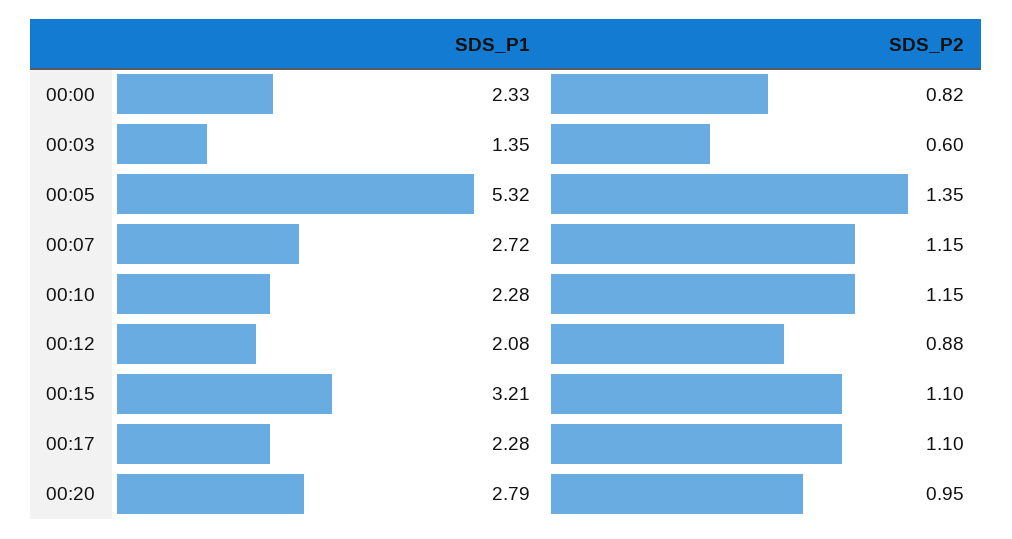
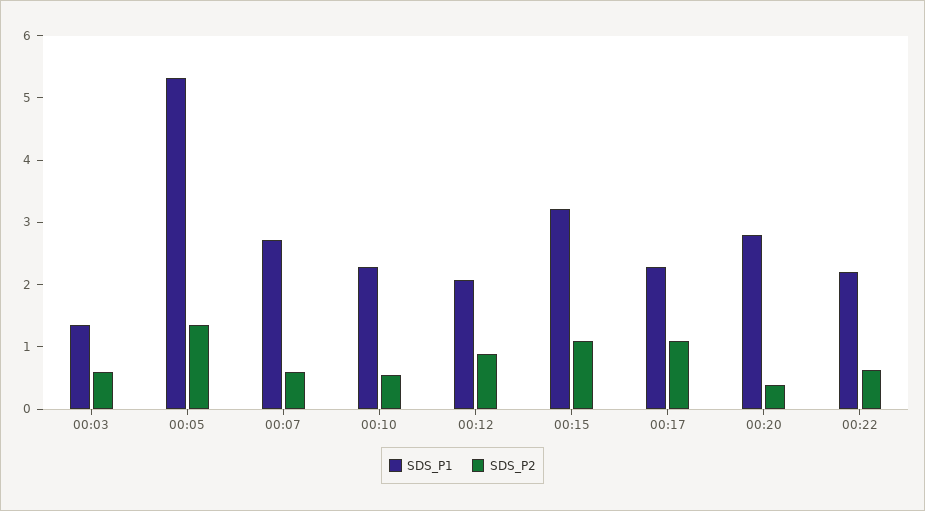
SDS_P1, 00:00: 2.33 -> none
SDS_P2, 00:00: 0.82 -> none
SDS_P2, 00:07: 1.15 -> 0.6
SDS_P2, 00:10: 1.15 -> 0.6
SDS_P2, 00:20: 0.95 -> 0.4
SDS_P1, 00:22: none -> 2.2
SDS_P2, 00:22: none -> 0.6

